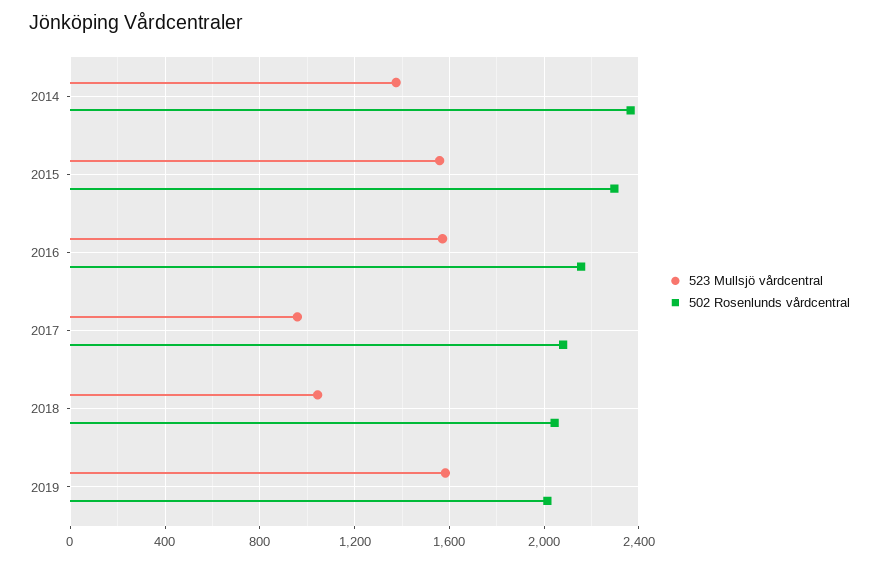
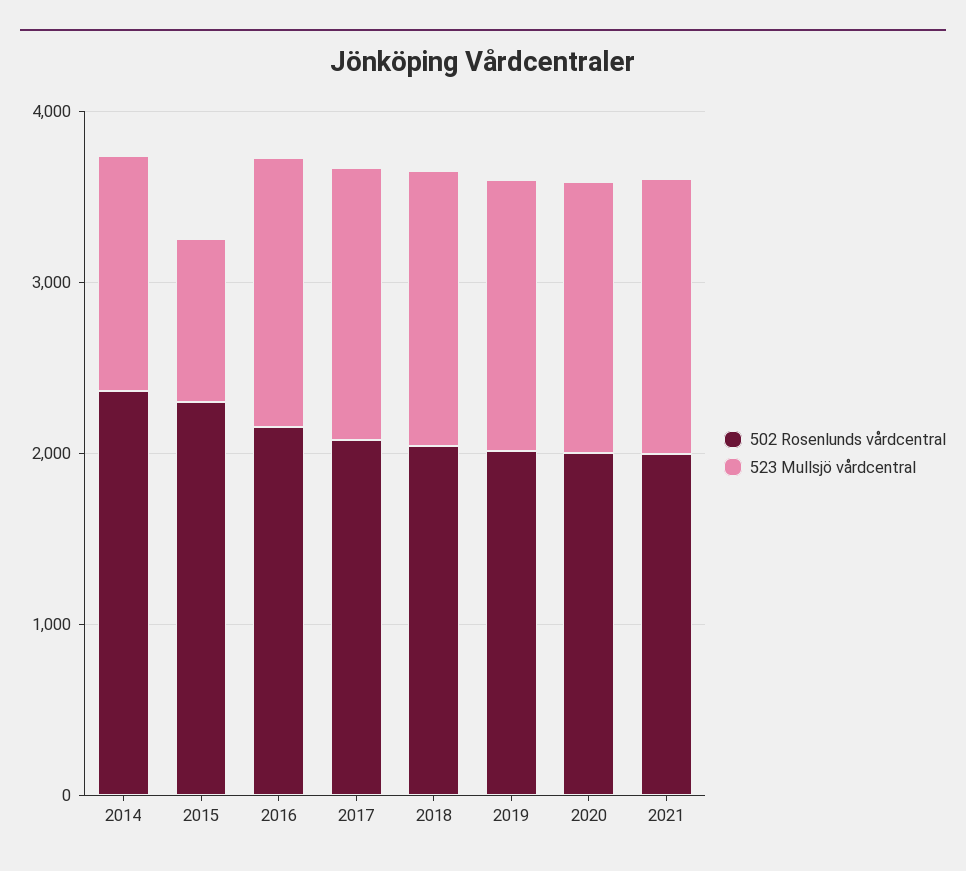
523 Mullsjö vårdcentral, 2015: 1550 -> 1000
523 Mullsjö vårdcentral, 2017: 950 -> 1600
523 Mullsjö vårdcentral, 2018: 1050 -> 1600
502 Rosenlunds vårdcentral, 2020: none -> 2000
523 Mullsjö vårdcentral, 2020: none -> 1600
502 Rosenlunds vårdcentral, 2021: none -> 2000
523 Mullsjö vårdcentral, 2021: none -> 1600

